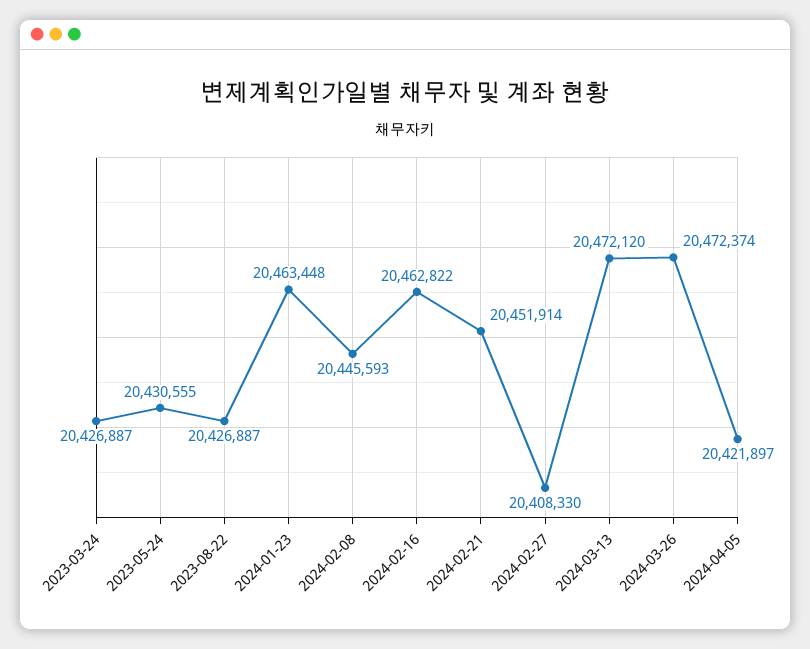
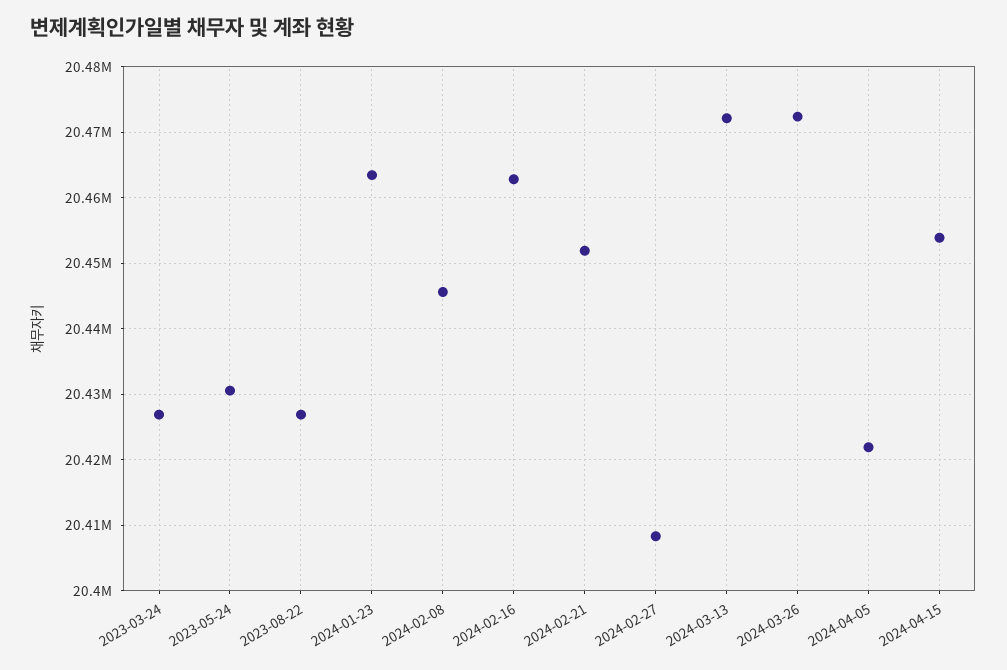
2024-04-15: none -> 20454000

